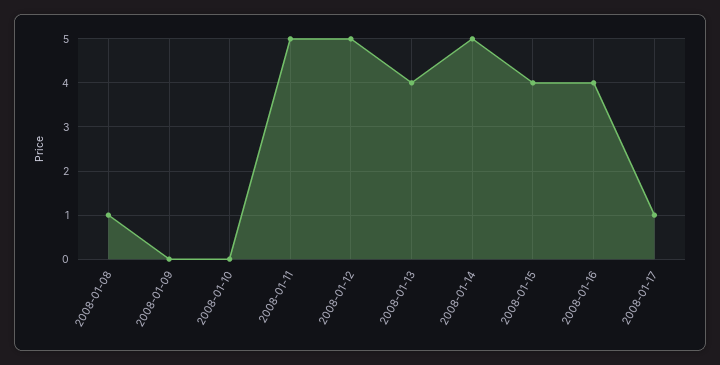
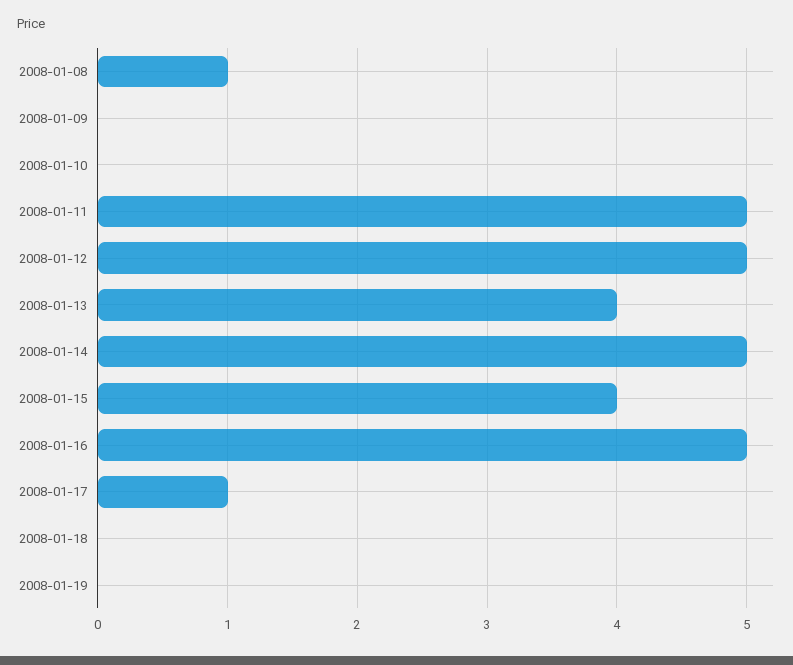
2008-01-16: 4 -> 5
2008-01-18: none -> 0
2008-01-19: none -> 0

